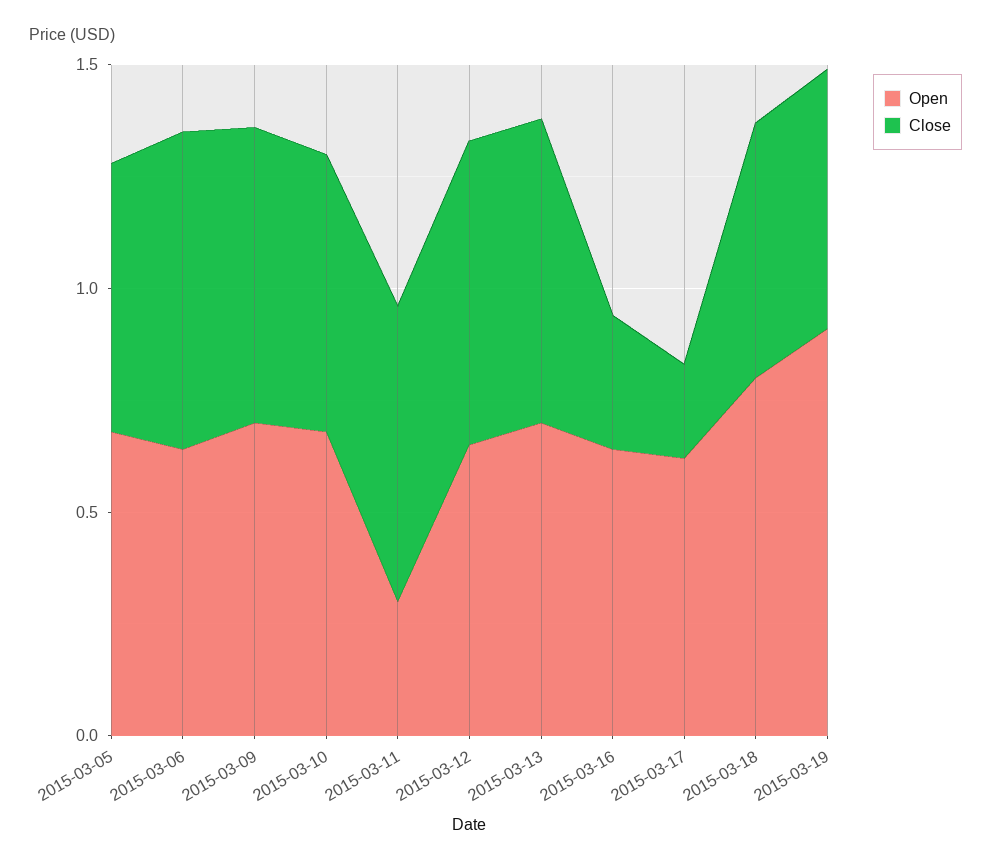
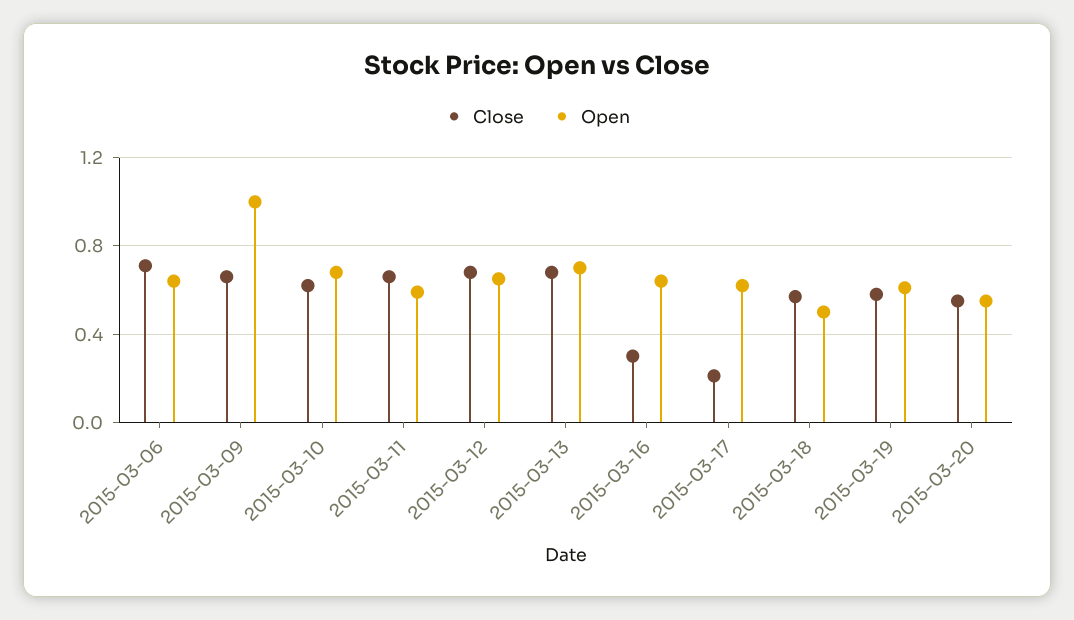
Open, 2015-03-05: 0.7 -> none
Close, 2015-03-05: 0.6 -> none
Open, 2015-03-09: 0.7 -> 1
Open, 2015-03-11: 0.3 -> 0.6
Open, 2015-03-18: 0.8 -> 0.5
Open, 2015-03-19: 0.9 -> 0.6
Close, 2015-03-20: none -> 0.55
Open, 2015-03-20: none -> 0.55

